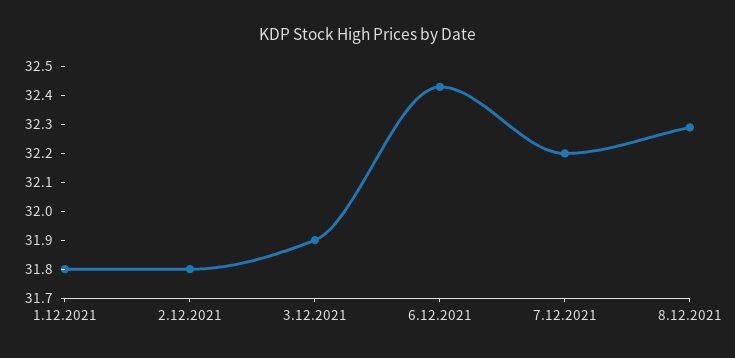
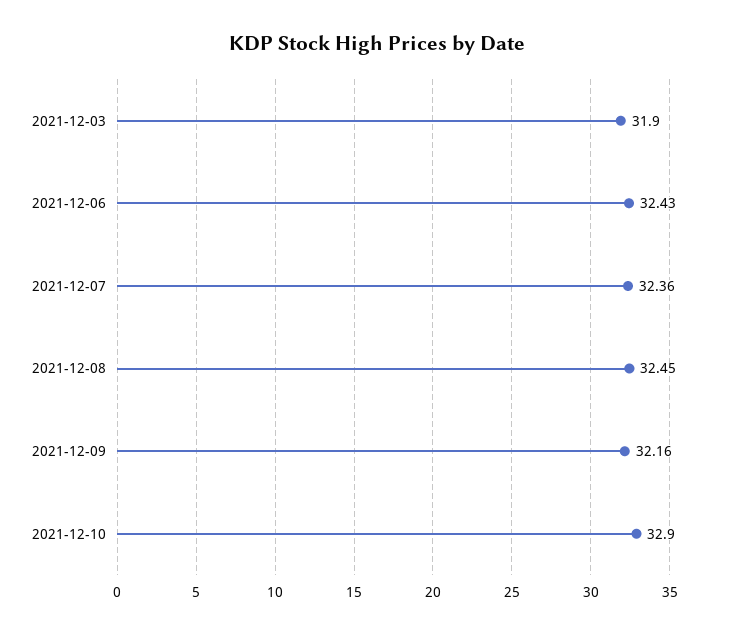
1.12.2021: 31.8 -> none
2.12.2021: 31.8 -> none
7.12.2021: 32.2 -> 32.36
8.12.2021: 32.3 -> 32.45
2021-12-09: none -> 32.16
2021-12-10: none -> 32.9

